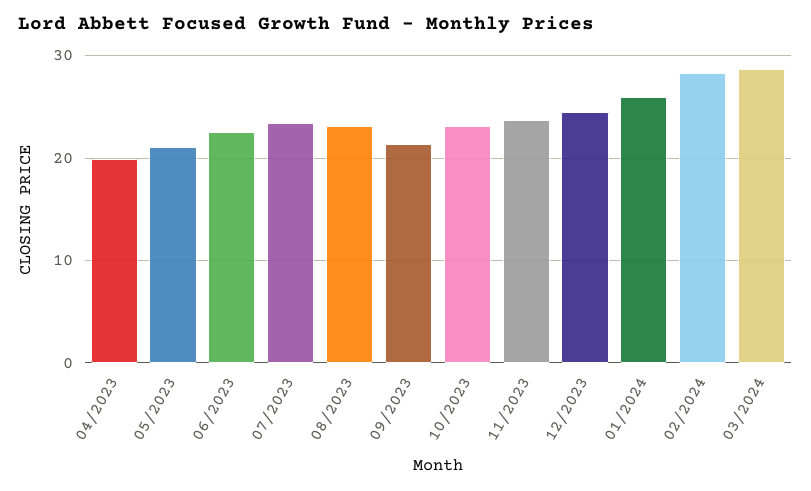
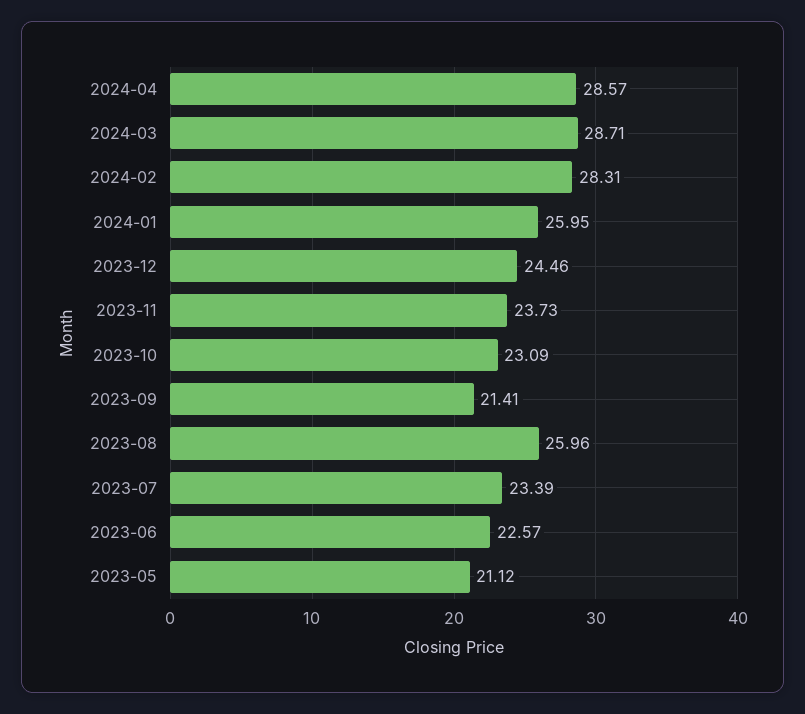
04/2023: 20 -> none
08/2023: 23 -> 25.96
2024-04: none -> 28.57

